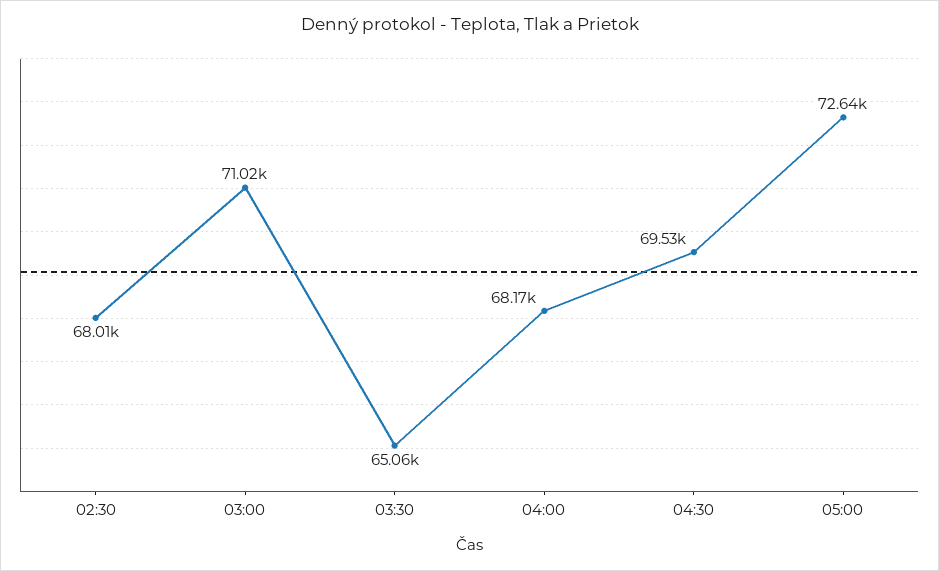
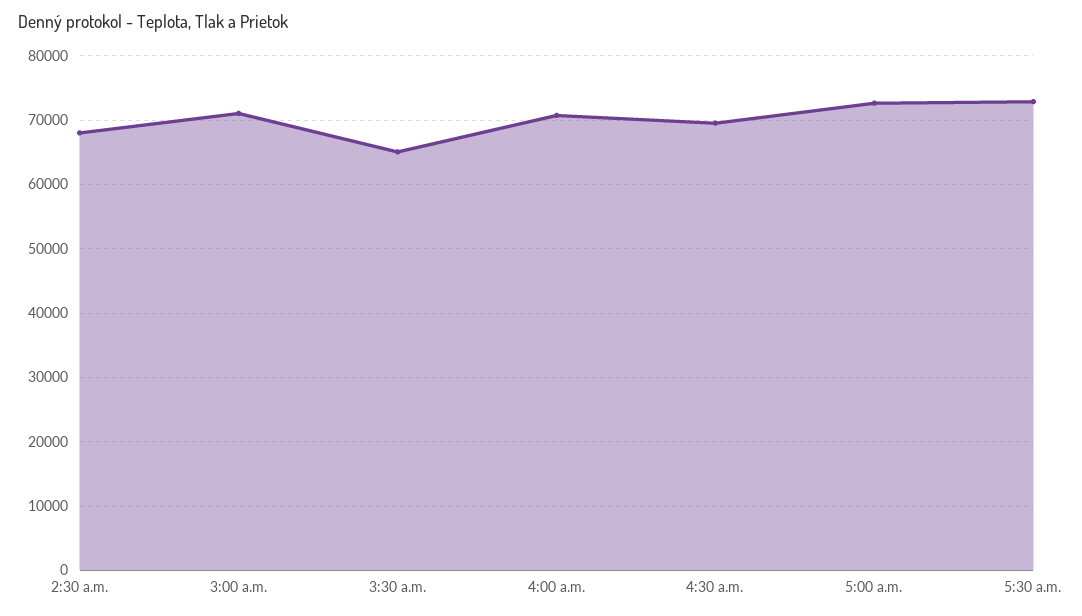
04:00: 68170 -> 71000
5:30 a.m.: none -> 73000

